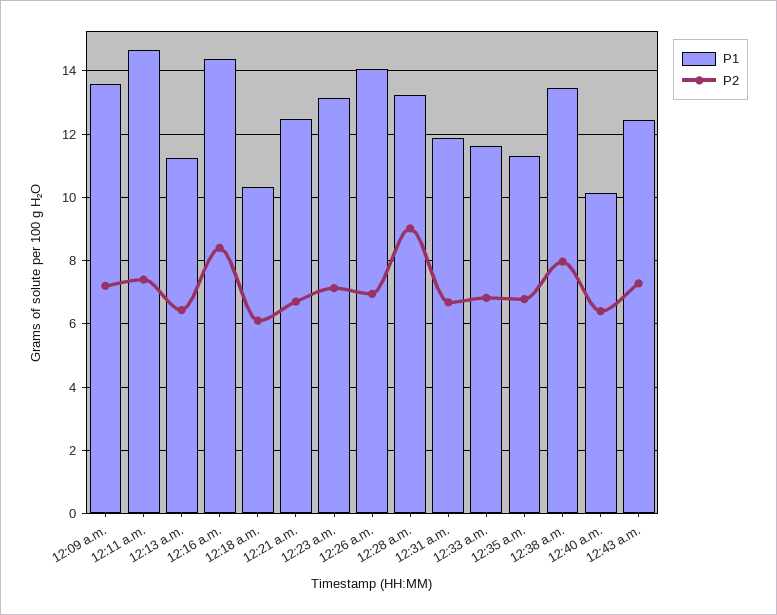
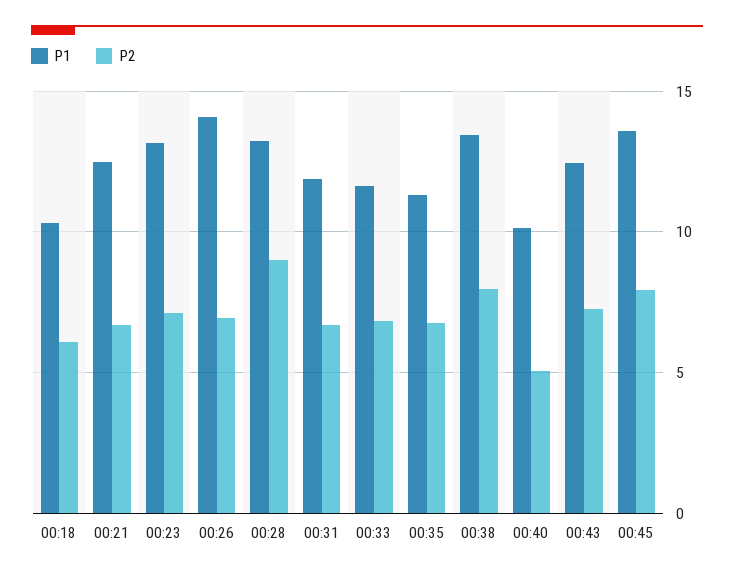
P1, 12:09 a.m.: 13.6 -> none
P2, 12:09 a.m.: 7.2 -> none
P1, 12:11 a.m.: 14.6 -> none
P2, 12:11 a.m.: 7.4 -> none
P1, 12:13 a.m.: 11.2 -> none
P2, 12:13 a.m.: 6.4 -> none
P1, 12:16 a.m.: 14.4 -> none
P2, 12:16 a.m.: 8.4 -> none
P2, 12:40 a.m.: 6.4 -> 5
P1, 00:45: none -> 13.5
P2, 00:45: none -> 8

